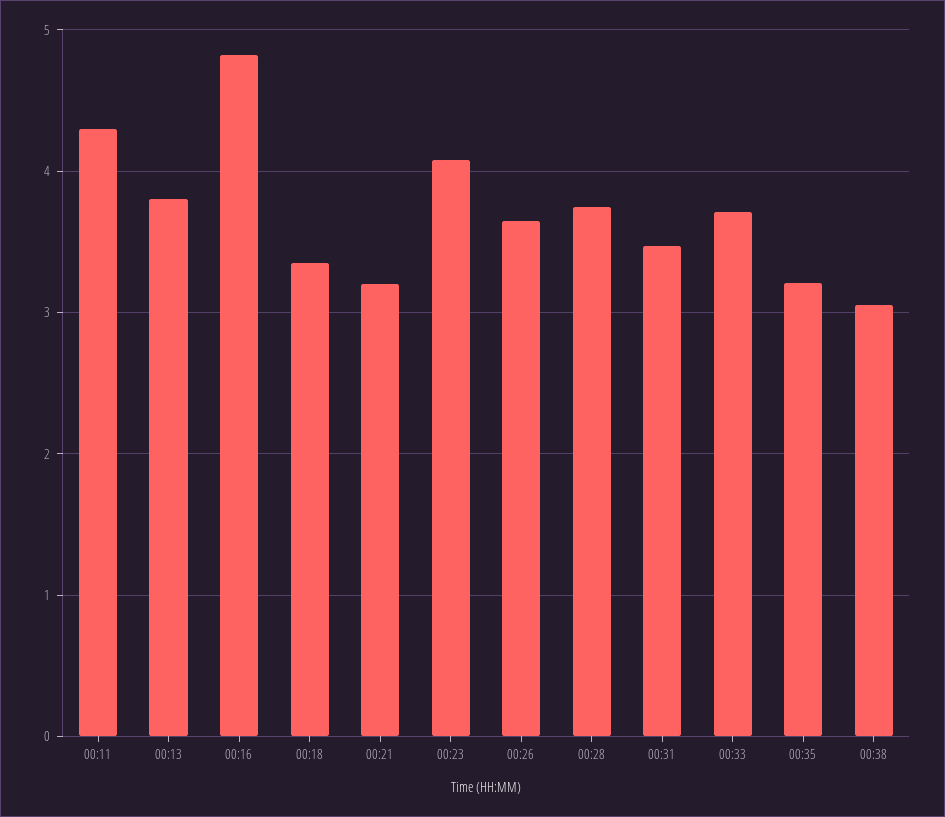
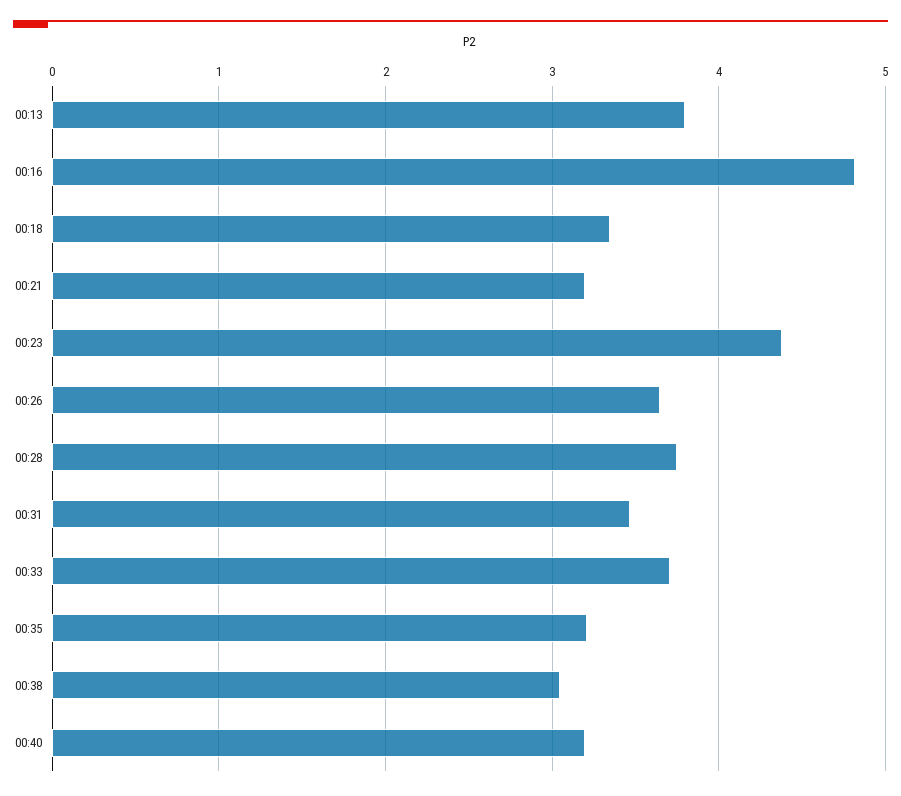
00:11: 4.3 -> none
00:23: 4.1 -> 4.4
00:40: none -> 3.2

